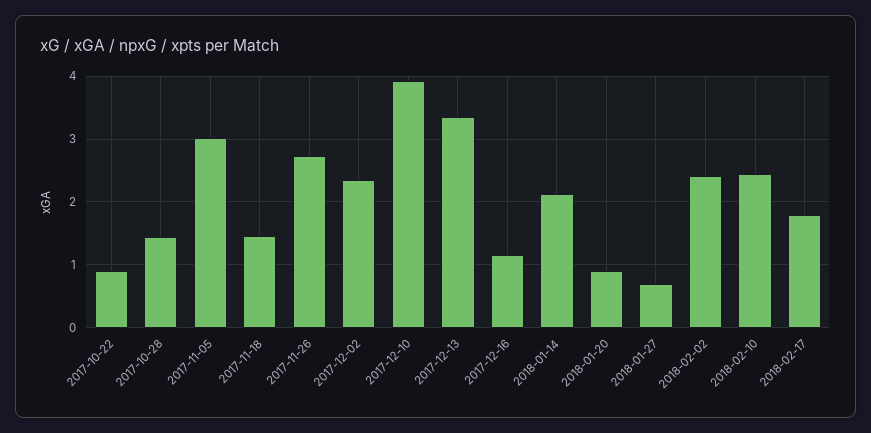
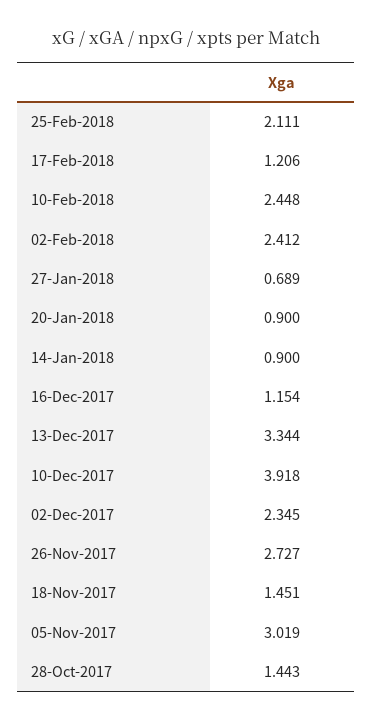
2017-10-22: 0.9 -> none
2018-01-14: 2.1 -> 0.9
2018-02-17: 1.8 -> 1.206
25-Feb-2018: none -> 2.111

